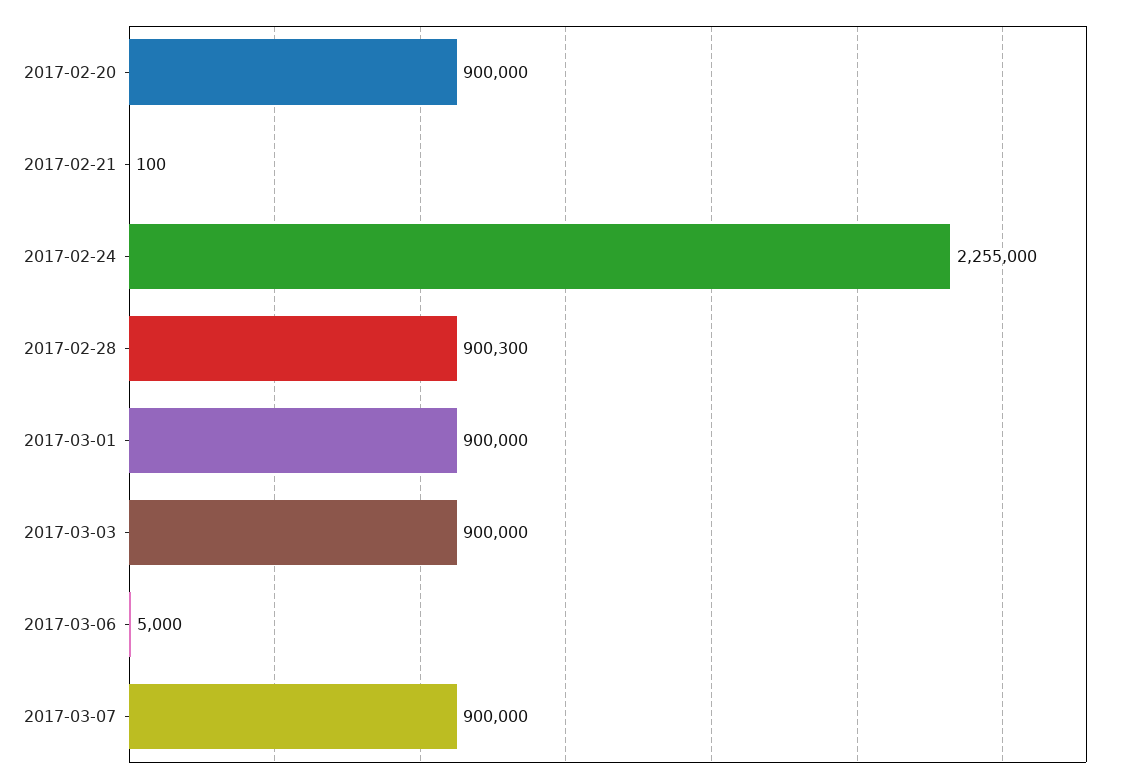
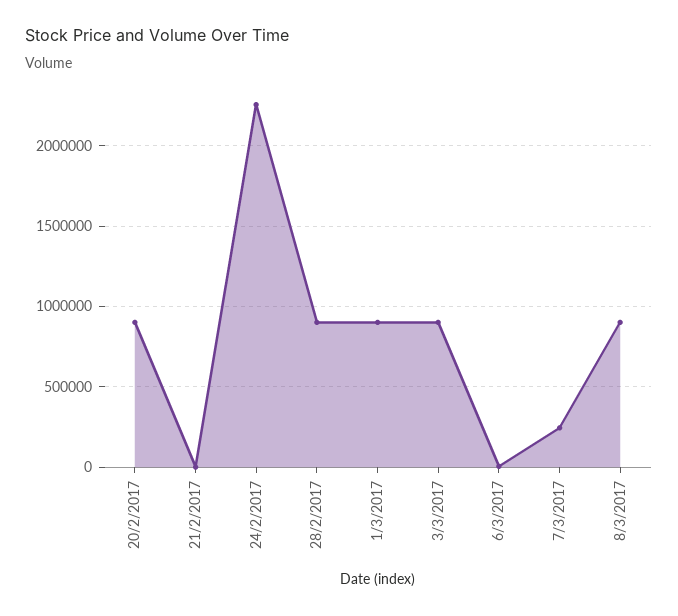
2017-03-07: 900000 -> 250000
8/3/2017: none -> 900000

